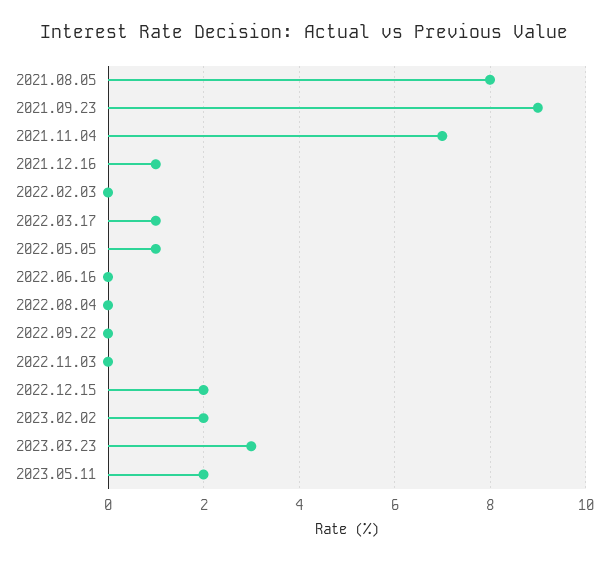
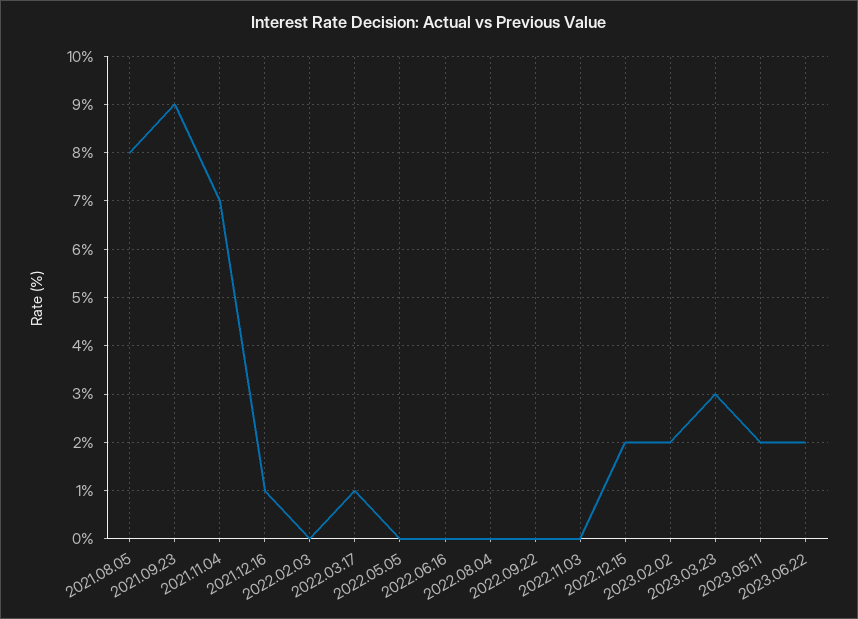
2022.05.05: 1 -> 0
2023.06.22: none -> 2

